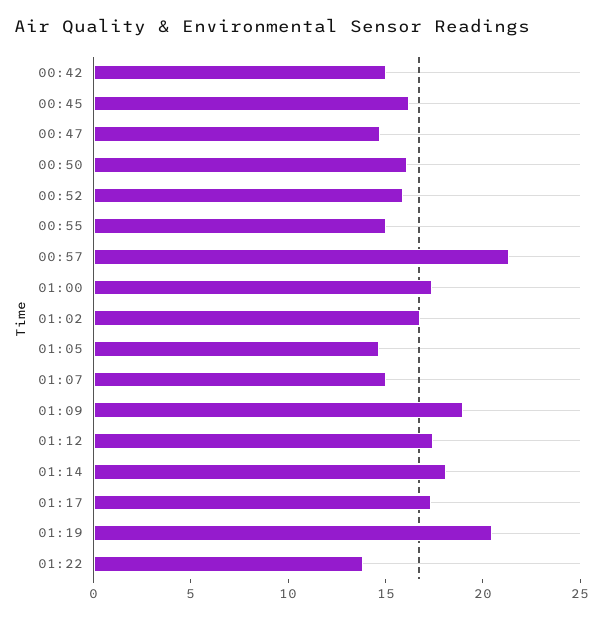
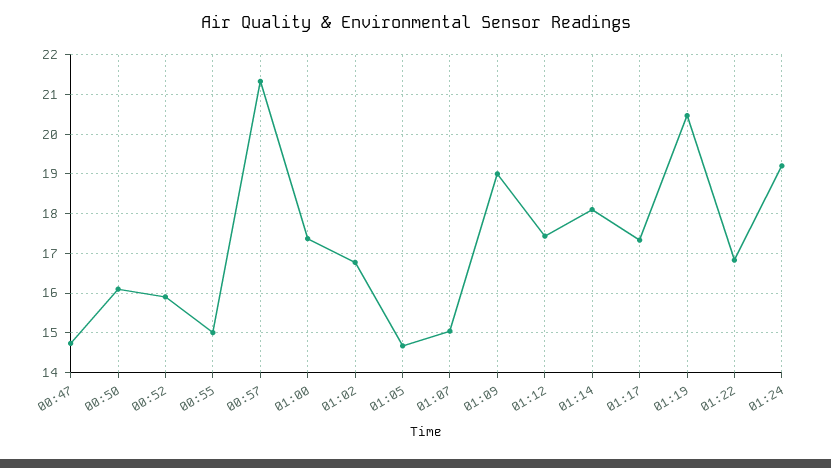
00:42: 15 -> none
00:45: 16 -> none
01:22: 14 -> 16.8
01:24: none -> 19.2

